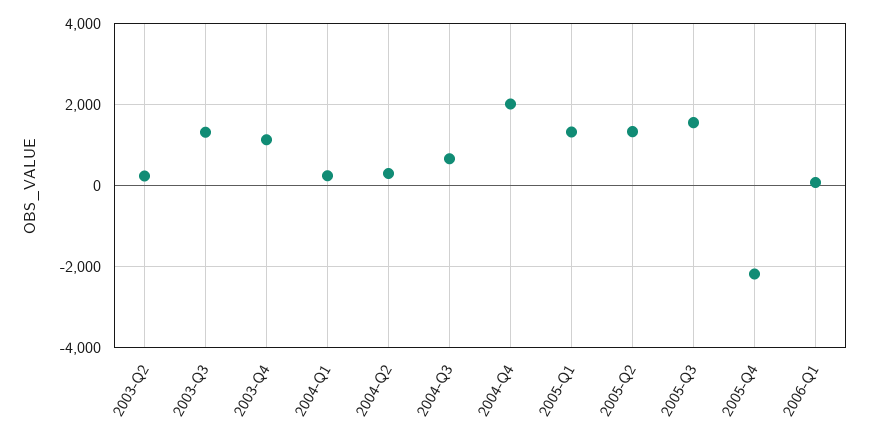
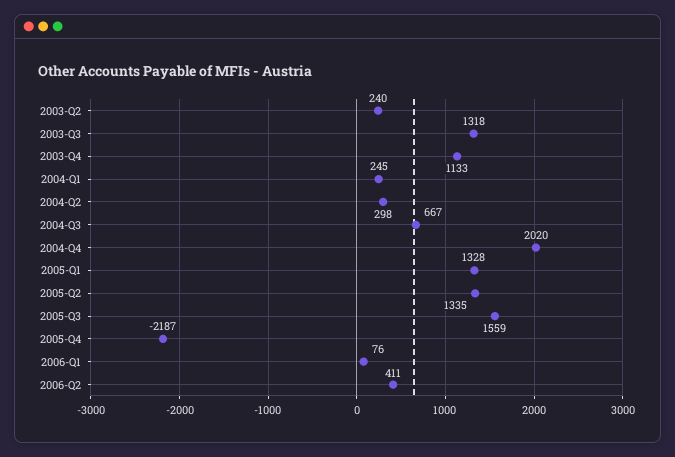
2006-Q2: none -> 411

